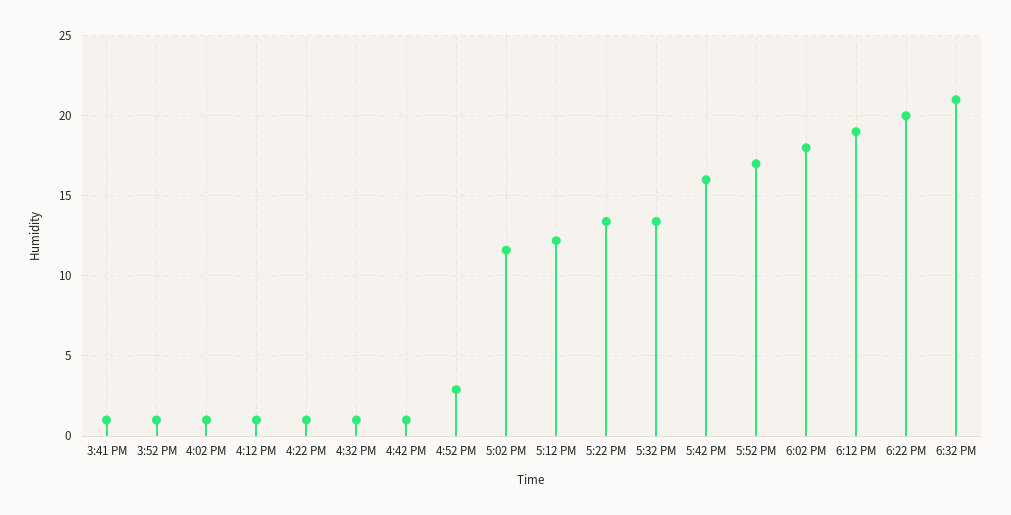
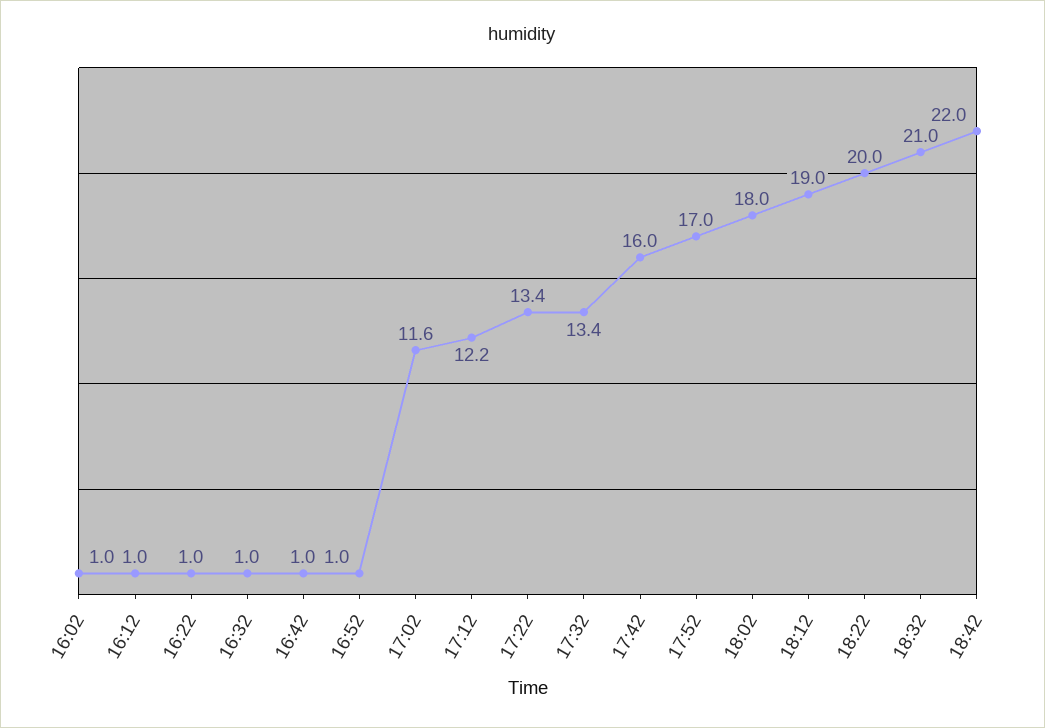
3:41 PM: 1 -> none
3:52 PM: 1 -> none
4:52 PM: 3 -> 1
18:42: none -> 22

